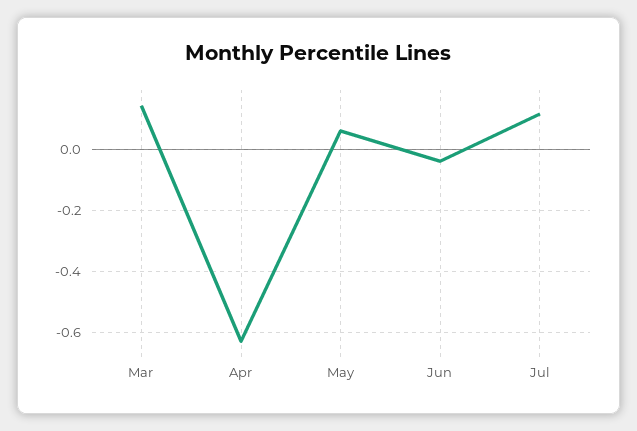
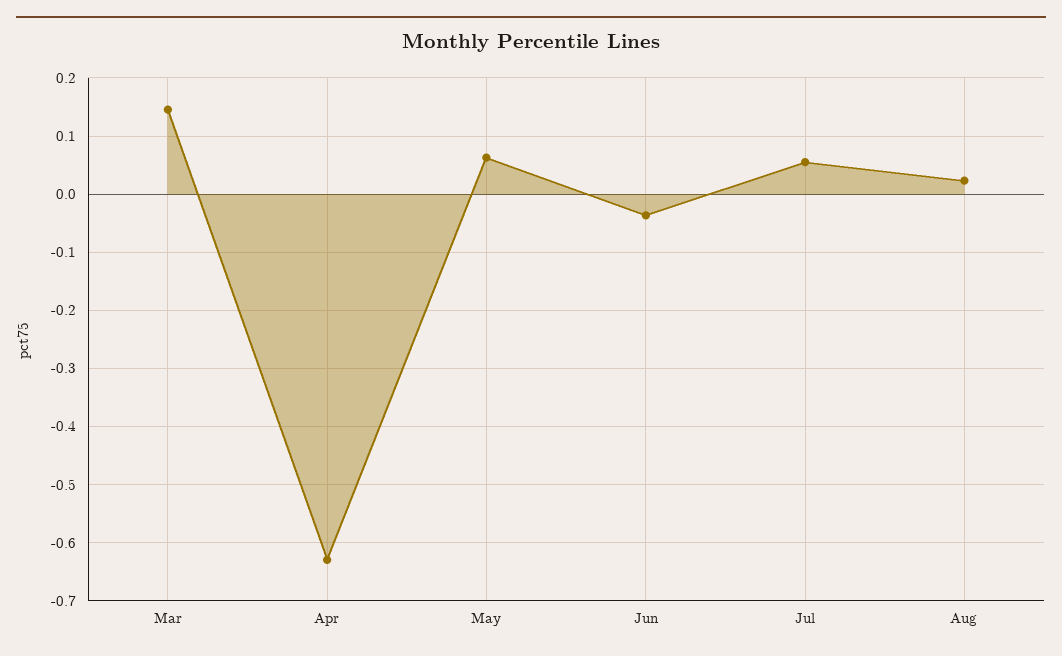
Jul: 0.12 -> 0.06
Aug: none -> 0.02

